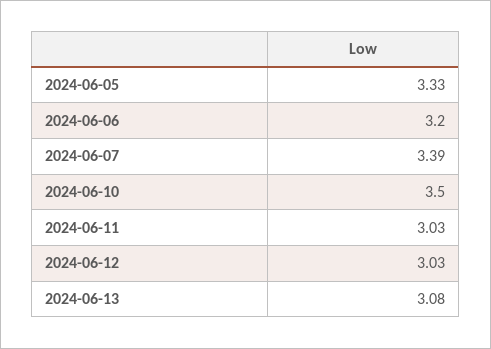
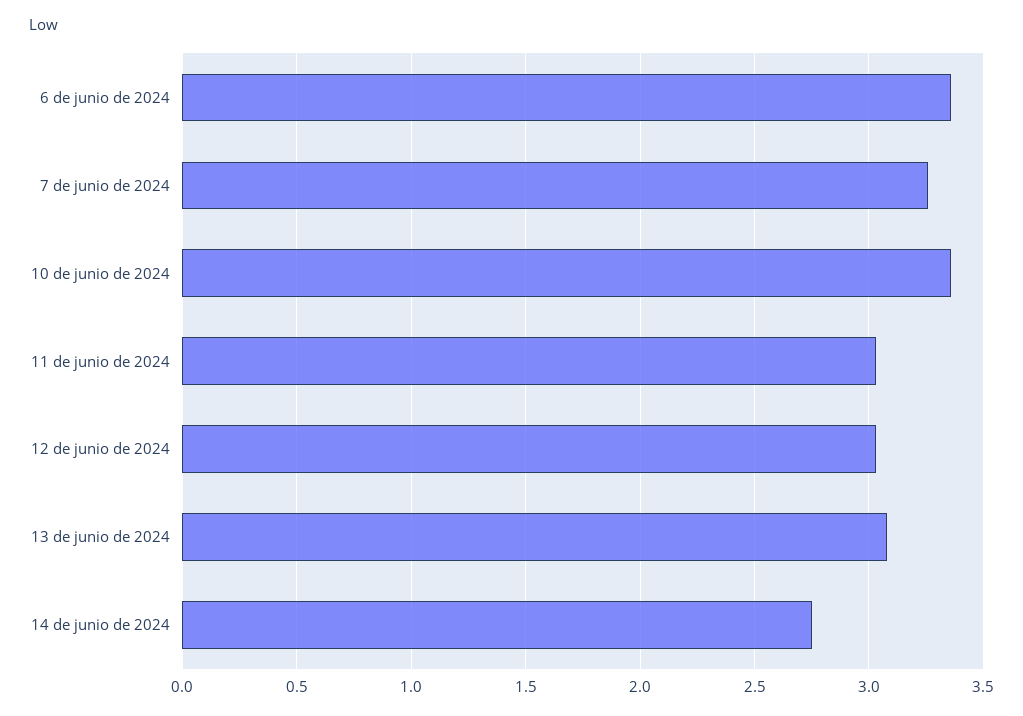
2024-06-05: 3.33 -> none
2024-06-06: 3.2 -> 3.35
2024-06-07: 3.39 -> 3.25
2024-06-10: 3.5 -> 3.35
14 de junio de 2024: none -> 2.75

